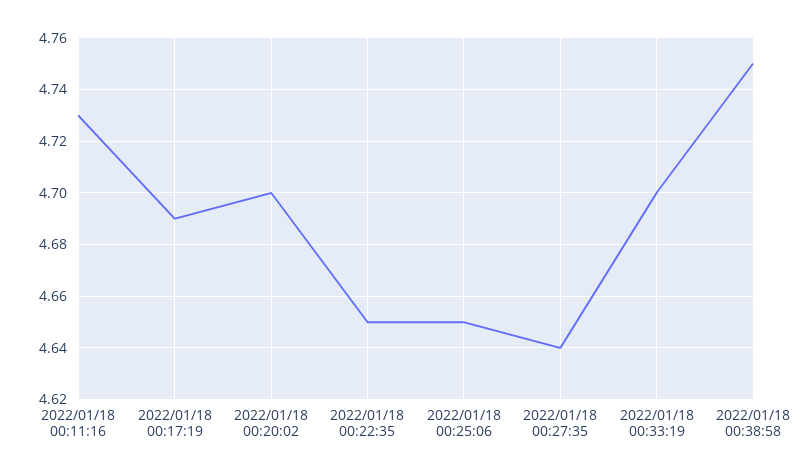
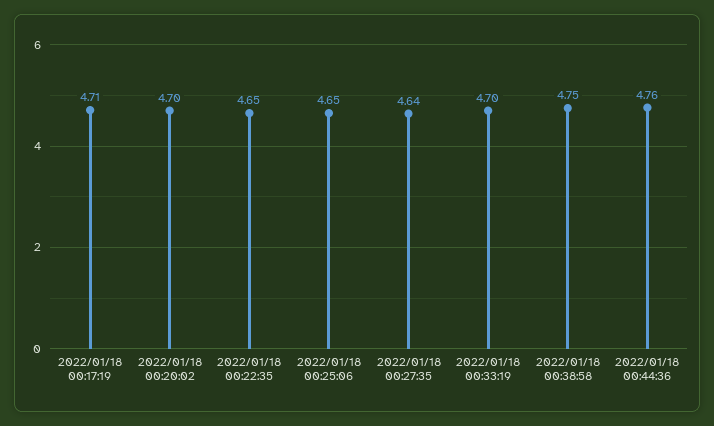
2022/01/18 00:11:16: 4.73 -> none
2022/01/18 00:17:19: 4.69 -> 4.71
2022/01/18 00:44:36: none -> 4.76

